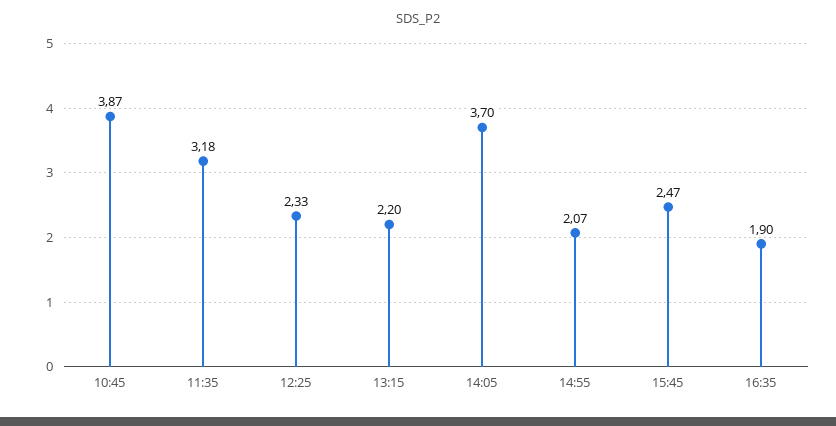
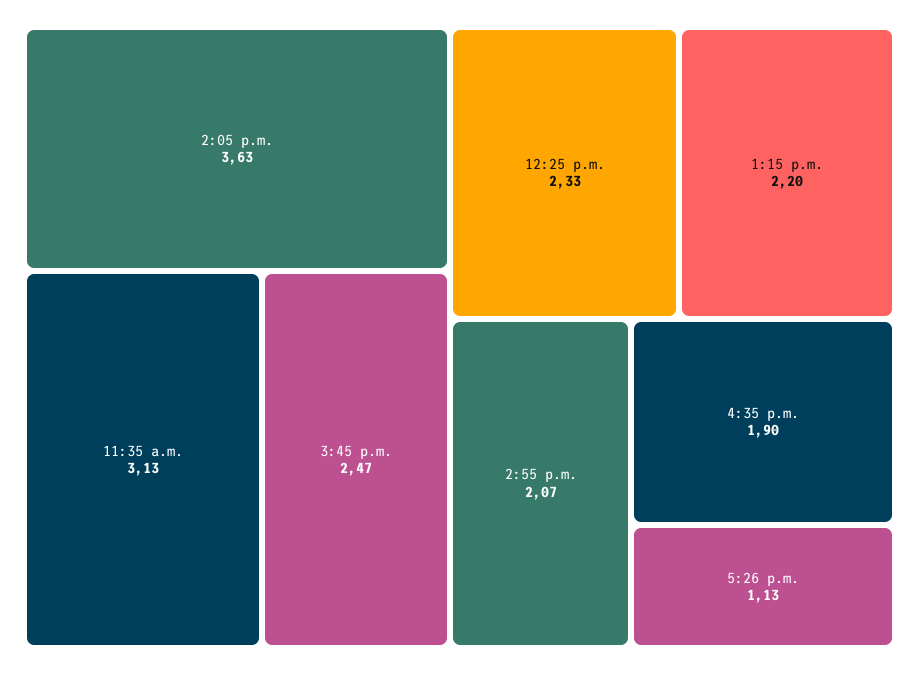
10:45: 3.87 -> none
11:35: 3.18 -> 3.13
14:05: 3.7 -> 3.63
5:26 p.m.: none -> 1.13

